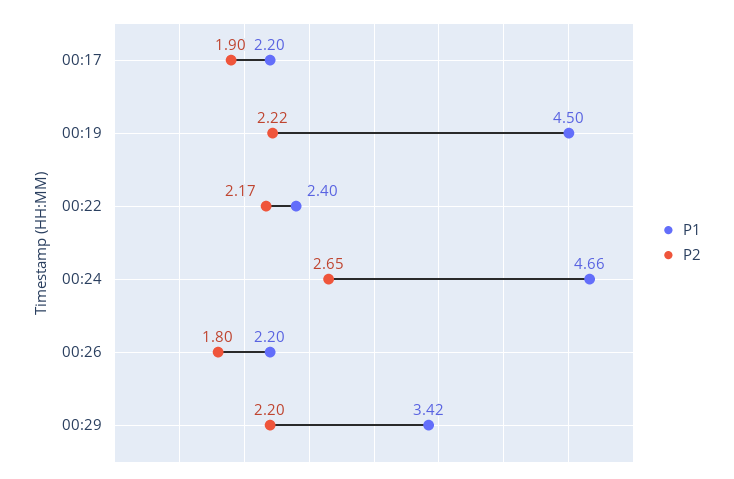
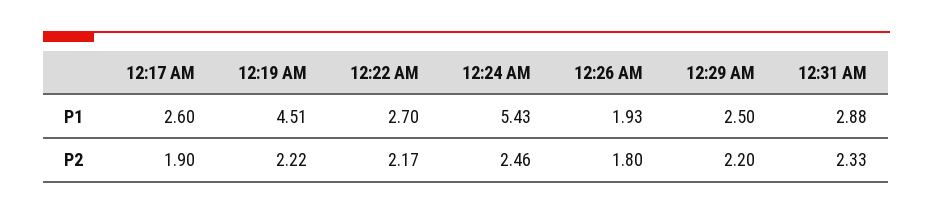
P1, 00:17: 2.2 -> 2.6
P1, 00:19: 4.5 -> 4.51
P1, 00:22: 2.4 -> 2.7
P1, 00:24: 4.66 -> 5.43
P2, 00:24: 2.65 -> 2.46
P1, 00:26: 2.2 -> 1.93
P1, 00:29: 3.42 -> 2.5
P1, 12:31 AM: none -> 2.88
P2, 12:31 AM: none -> 2.33

